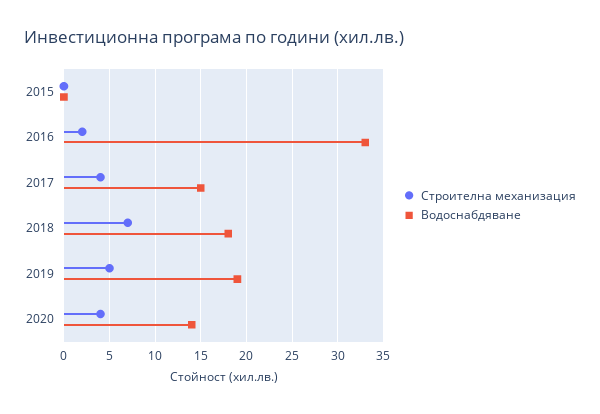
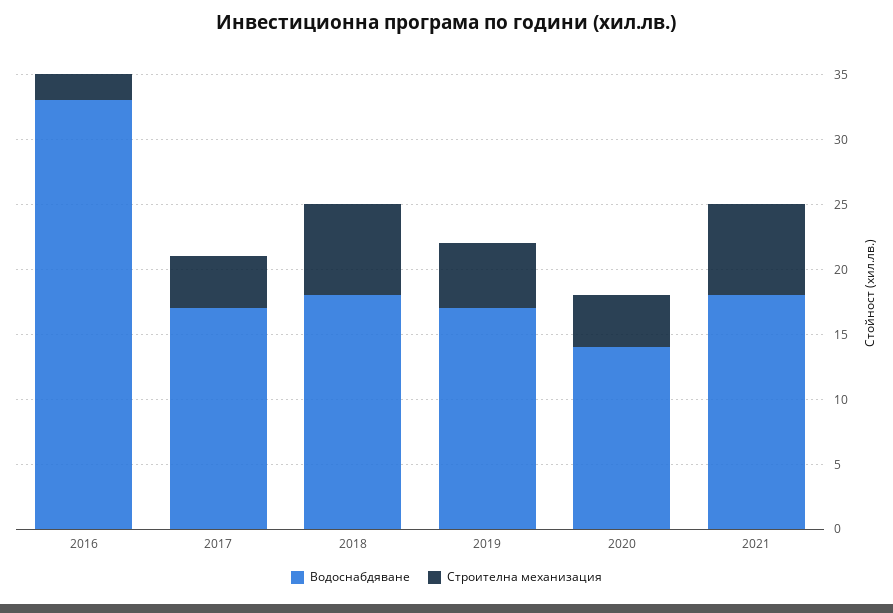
Строителна механизация, 2015: 0 -> none
Водоснабдяване, 2015: 0 -> none
Водоснабдяване, 2017: 15 -> 17
Водоснабдяване, 2019: 19 -> 17
Водоснабдяване, 2021: none -> 18
Строителна механизация, 2021: none -> 7

